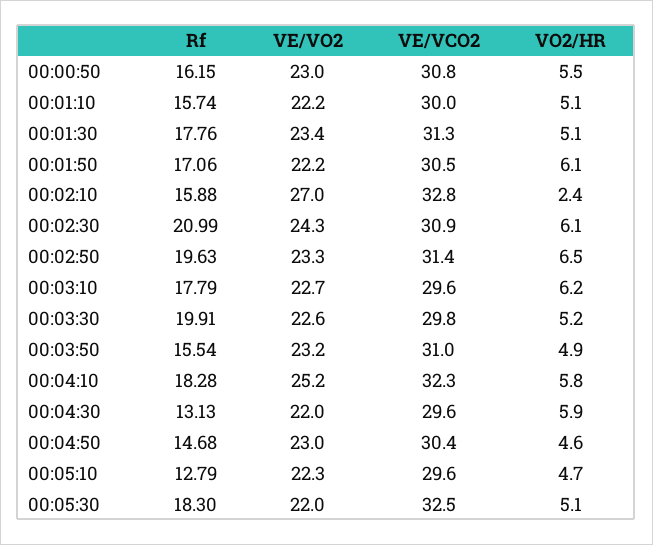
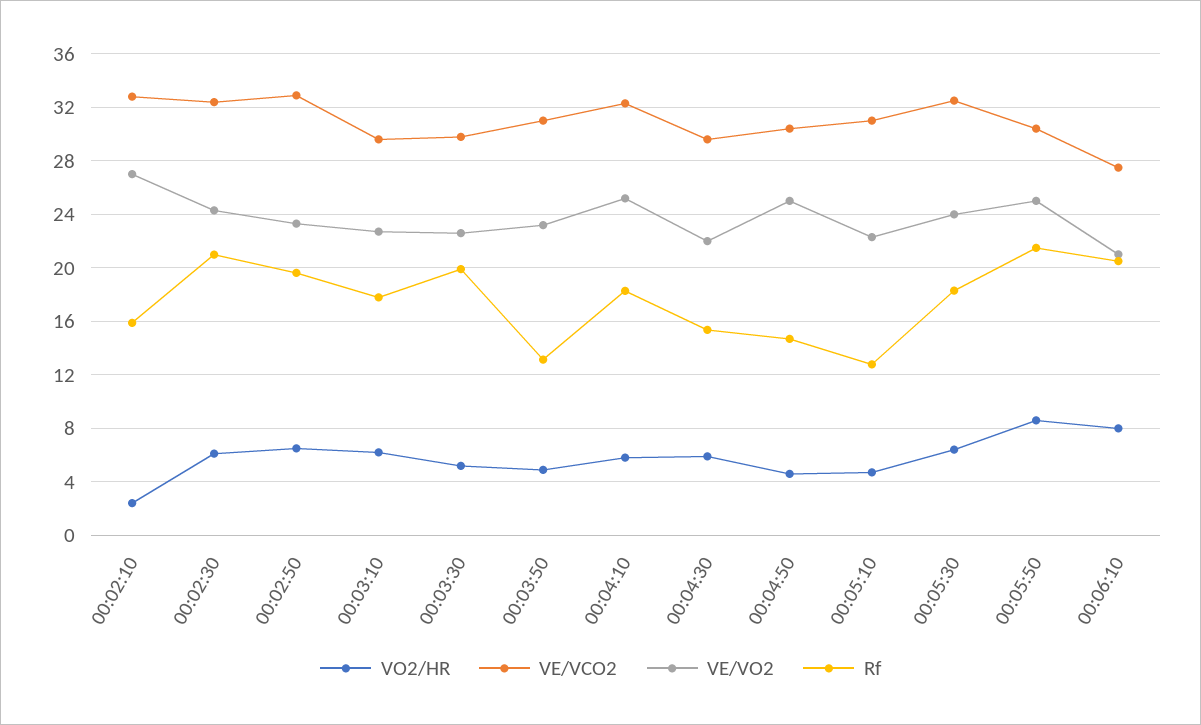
Rf, 00:00:50: 16.15 -> none
VE/VO2, 00:00:50: 23 -> none
VE/VCO2, 00:00:50: 30.8 -> none
VO2/HR, 00:00:50: 5.5 -> none
Rf, 00:01:10: 15.74 -> none
VE/VO2, 00:01:10: 22.2 -> none
VE/VCO2, 00:01:10: 30 -> none
VO2/HR, 00:01:10: 5.1 -> none
Rf, 00:01:30: 17.76 -> none
VE/VO2, 00:01:30: 23.4 -> none
VE/VCO2, 00:01:30: 31.3 -> none
VO2/HR, 00:01:30: 5.1 -> none
Rf, 00:01:50: 17.06 -> none
VE/VO2, 00:01:50: 22.2 -> none
VE/VCO2, 00:01:50: 30.5 -> none
VO2/HR, 00:01:50: 6.1 -> none
VE/VCO2, 00:02:30: 30.9 -> 32.5
VE/VCO2, 00:02:50: 31.4 -> 33
Rf, 00:03:50: 15.54 -> 13
Rf, 00:04:30: 13.13 -> 15.5
VE/VO2, 00:04:50: 23 -> 25
VE/VCO2, 00:05:10: 29.6 -> 31
VE/VO2, 00:05:30: 22 -> 24
VO2/HR, 00:05:30: 5.1 -> 6.5
VO2/HR, 00:05:50: none -> 8.5
VE/VCO2, 00:05:50: none -> 30.5
VE/VO2, 00:05:50: none -> 25
Rf, 00:05:50: none -> 21.5
VO2/HR, 00:06:10: none -> 8
VE/VCO2, 00:06:10: none -> 27.5
VE/VO2, 00:06:10: none -> 21
Rf, 00:06:10: none -> 20.5

